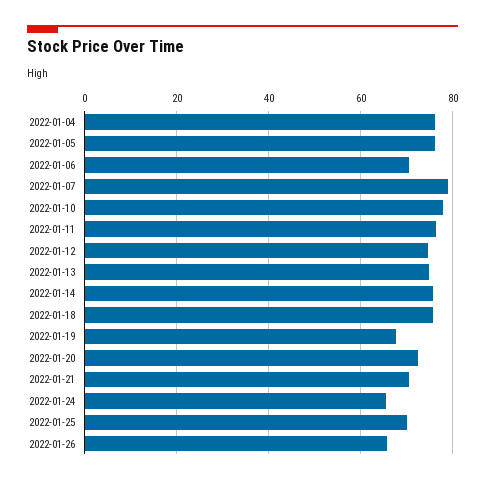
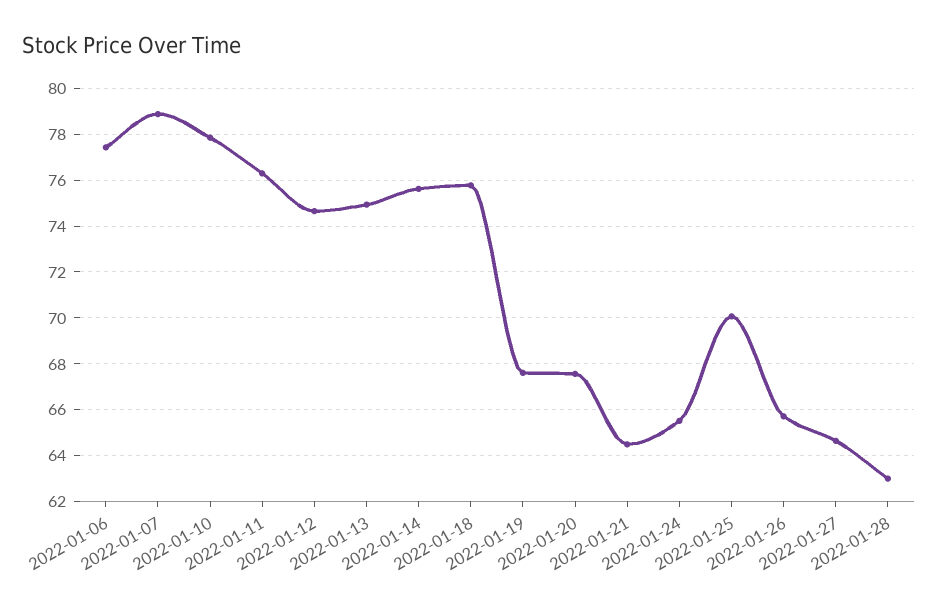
2022-01-04: 76 -> none
2022-01-05: 76 -> none
2022-01-06: 70 -> 77.5
2022-01-20: 72 -> 67.5
2022-01-21: 70 -> 64.5
2022-01-27: none -> 64.5
2022-01-28: none -> 63

